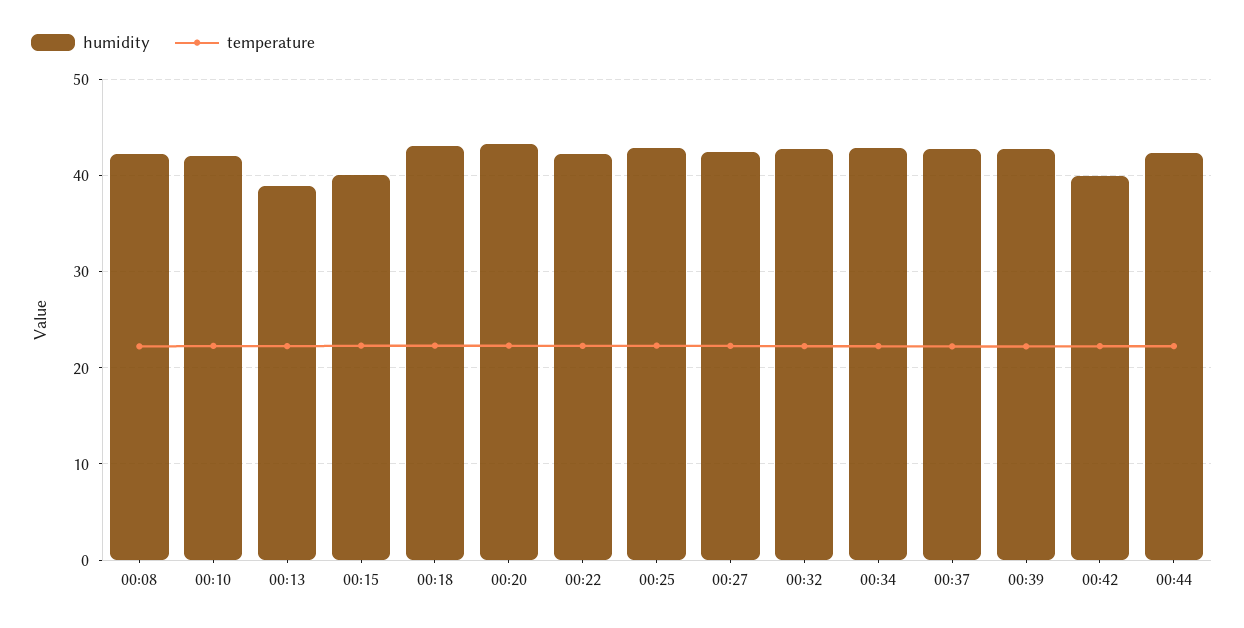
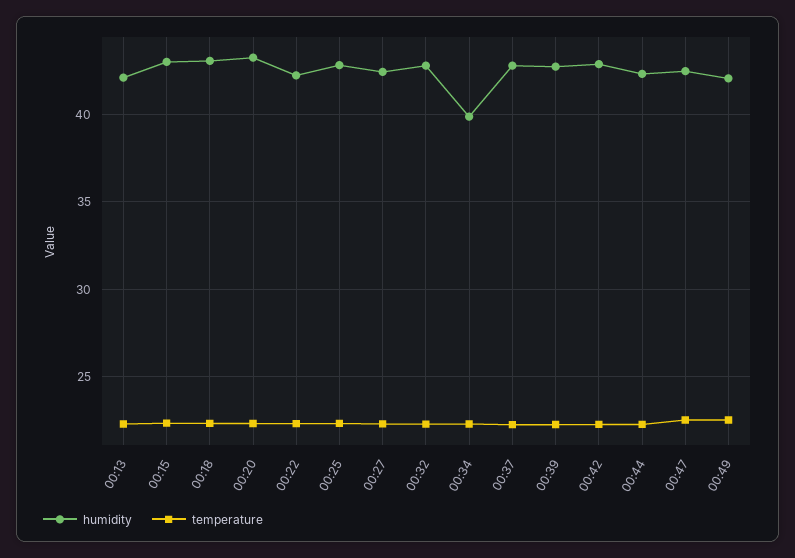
humidity, 00:08: 42 -> none
temperature, 00:08: 22 -> none
humidity, 00:10: 42 -> none
temperature, 00:10: 22 -> none
humidity, 00:13: 39 -> 42
humidity, 00:15: 40 -> 43
humidity, 00:34: 43 -> 40
humidity, 00:42: 40 -> 43
humidity, 00:47: none -> 42.5
temperature, 00:47: none -> 22.5
humidity, 00:49: none -> 42
temperature, 00:49: none -> 22.5

